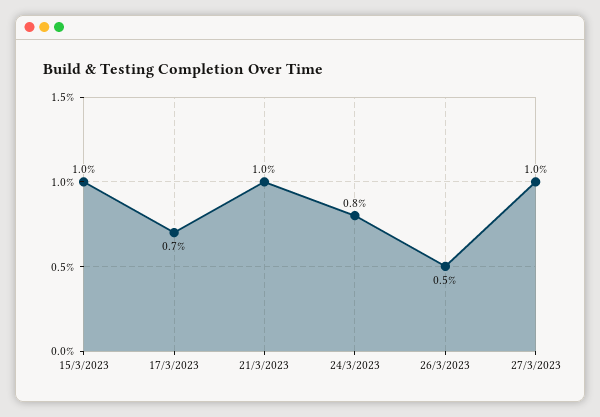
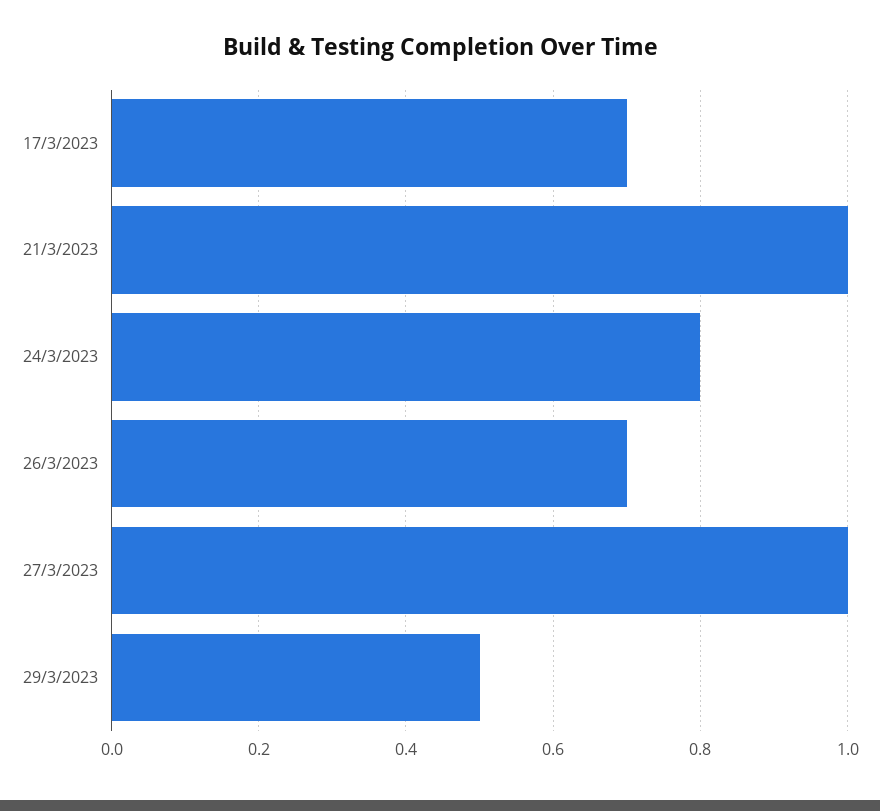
15/3/2023: 1 -> none
26/3/2023: 0.5 -> 0.7
29/3/2023: none -> 0.5

